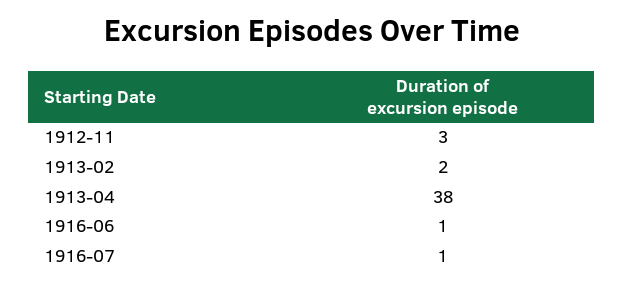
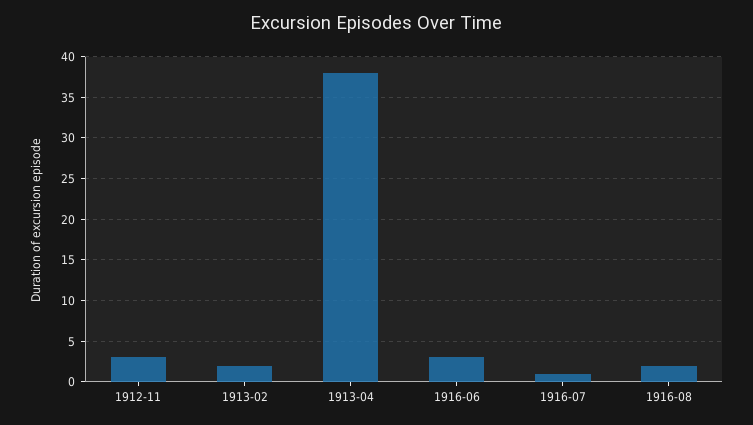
1916-06: 1 -> 3
1916-08: none -> 2

